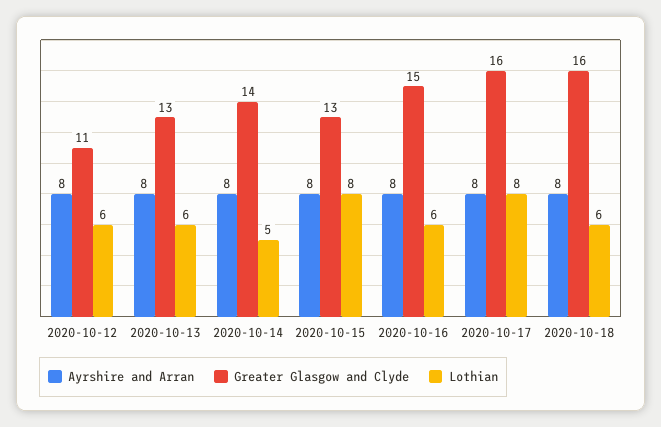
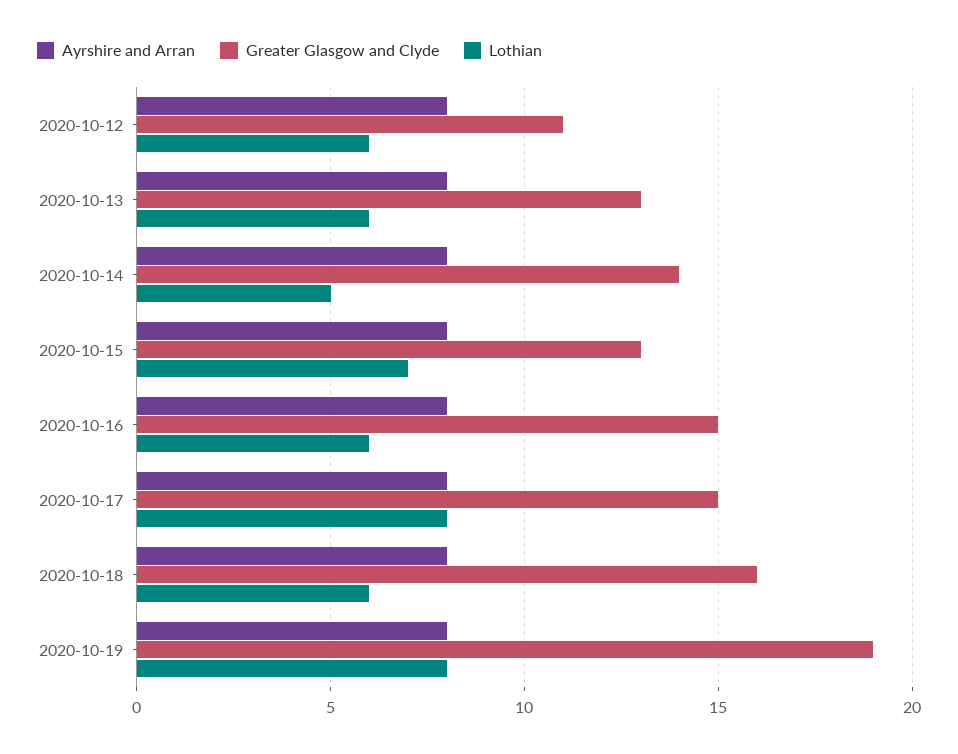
Lothian, 2020-10-15: 8 -> 7
Greater Glasgow and Clyde, 2020-10-17: 16 -> 15
Ayrshire and Arran, 2020-10-19: none -> 8
Greater Glasgow and Clyde, 2020-10-19: none -> 19
Lothian, 2020-10-19: none -> 8

